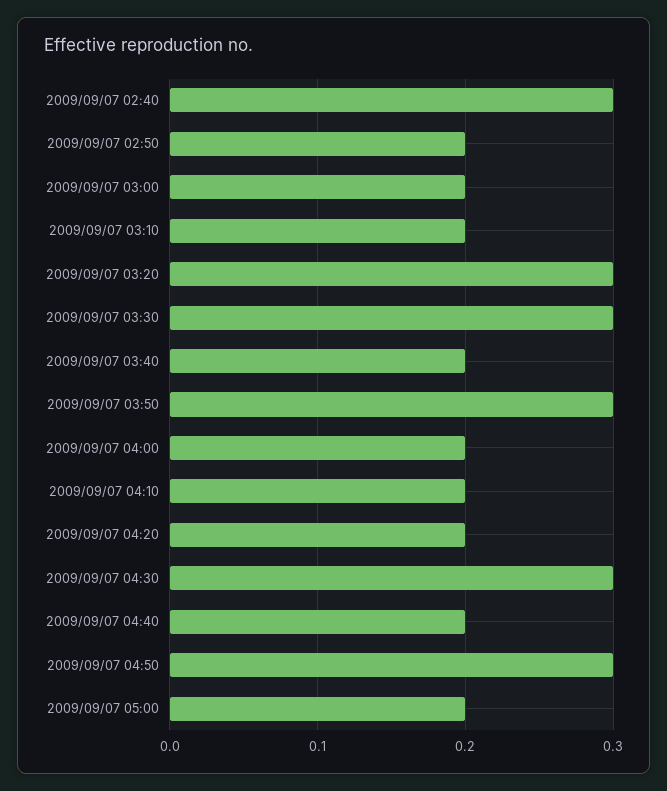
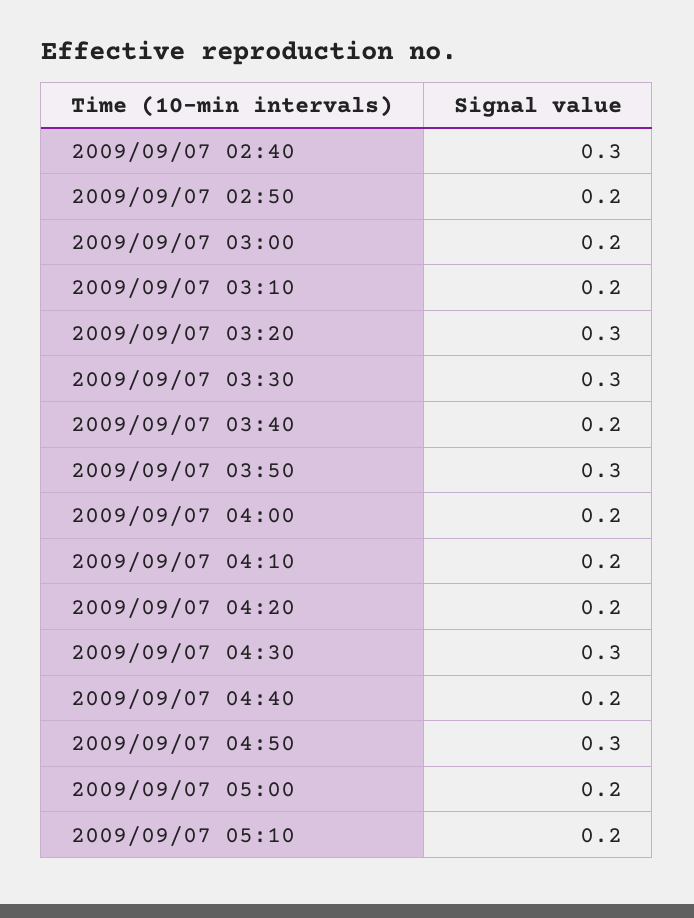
2009/09/07 05:10: none -> 0.2

